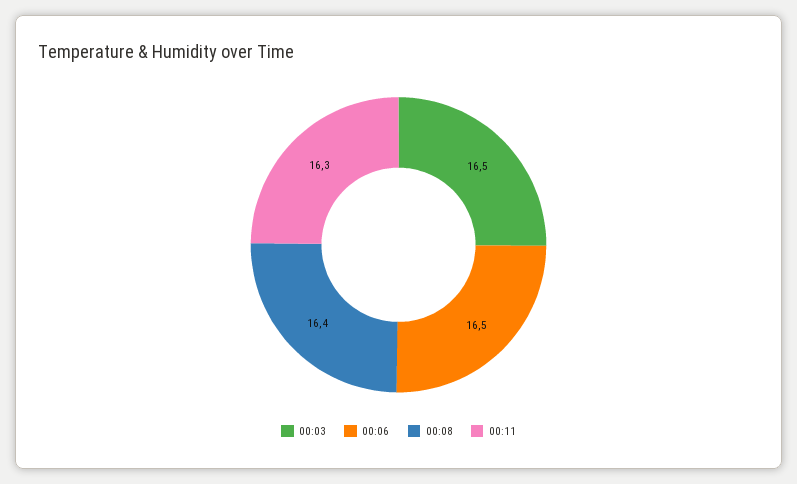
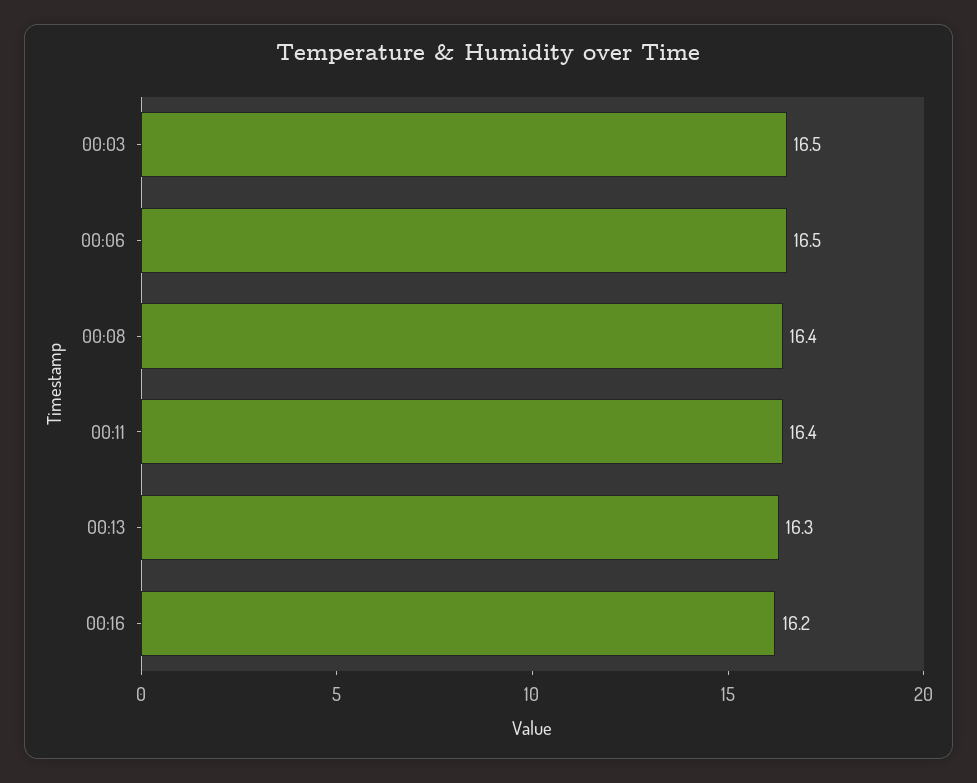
00:11: 16.3 -> 16.4
00:13: none -> 16.3
00:16: none -> 16.2

